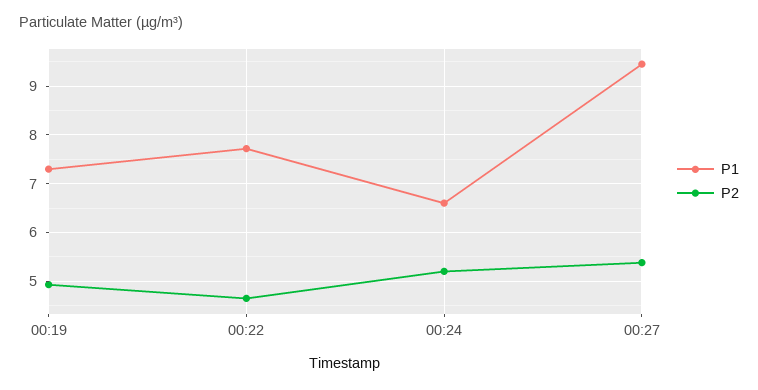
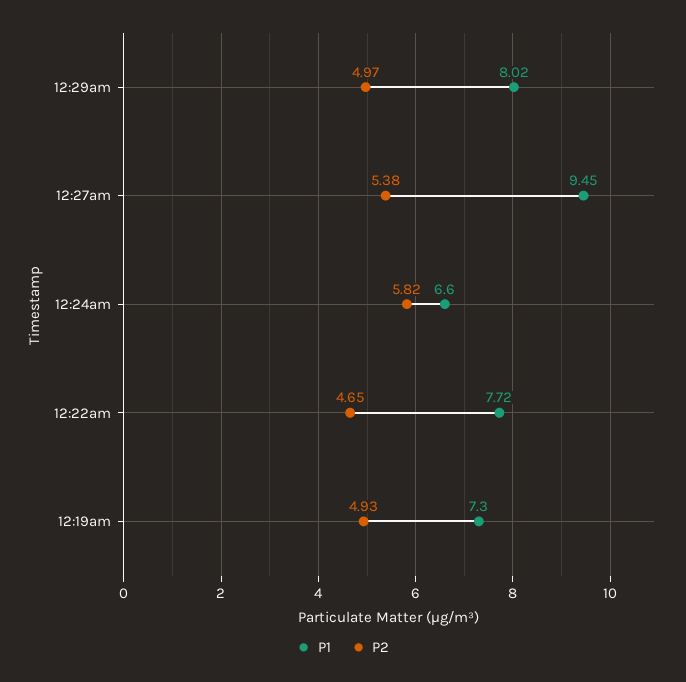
P2, 00:24: 5.2 -> 5.82
P1, 12:29am: none -> 8.02
P2, 12:29am: none -> 4.97

